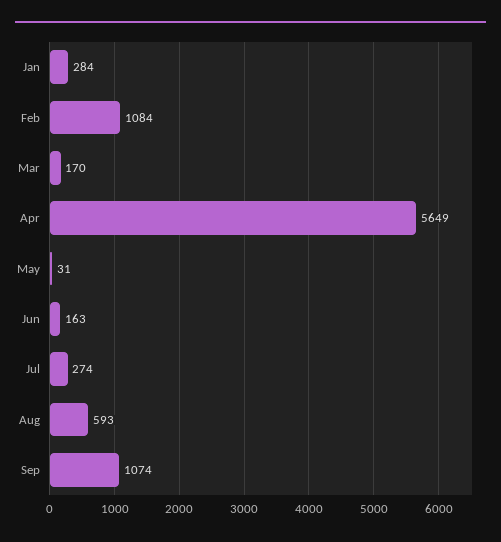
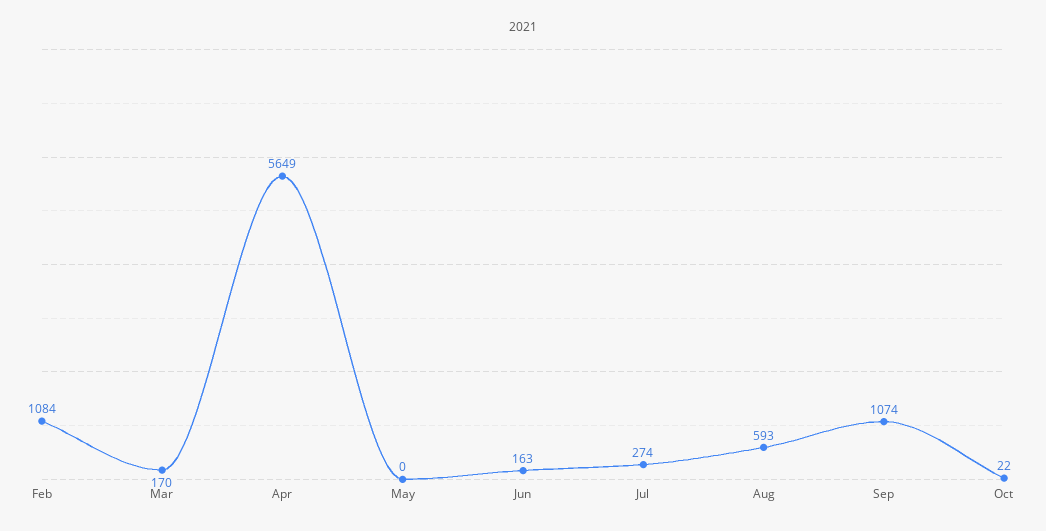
Jan: 284 -> none
May: 31 -> 0
Oct: none -> 22

